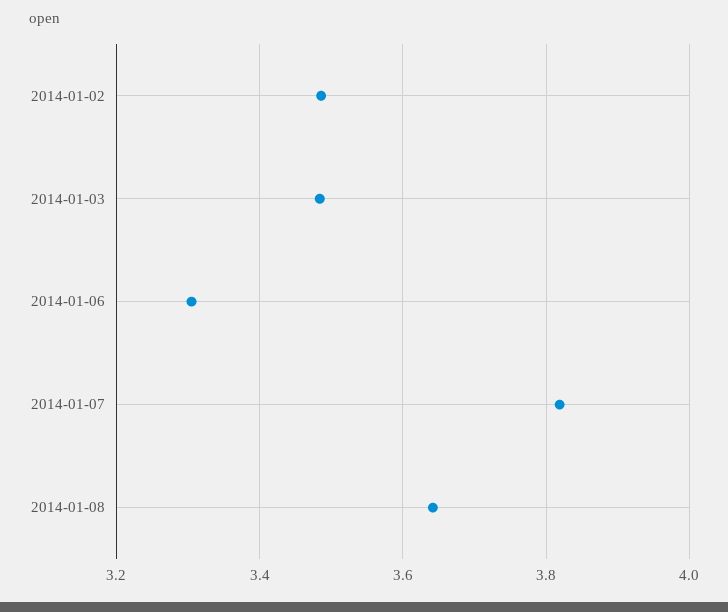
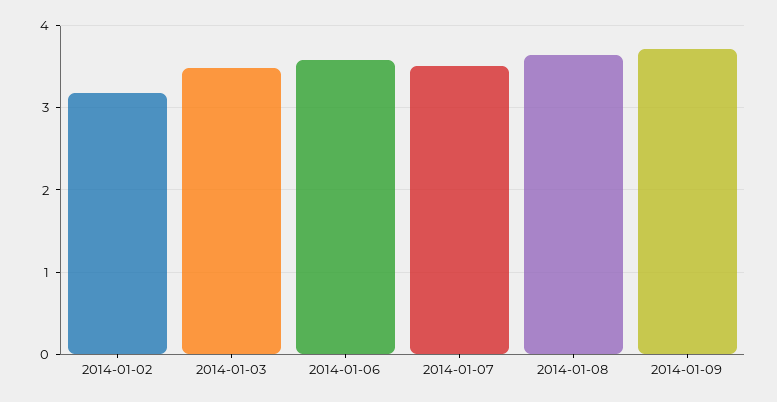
2014-01-02: 3.48 -> 3.2
2014-01-06: 3.3 -> 3.6
2014-01-07: 3.82 -> 3.5
2014-01-09: none -> 3.7

